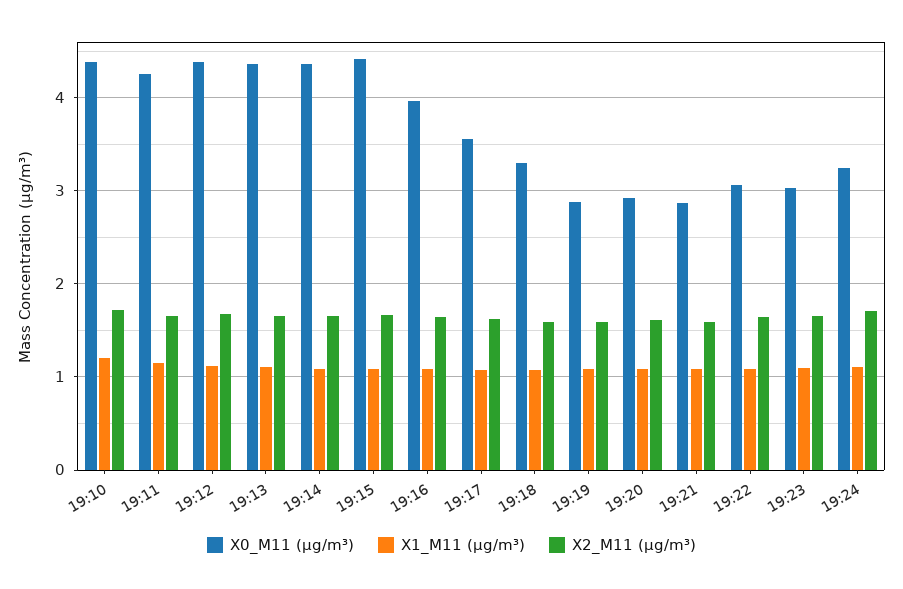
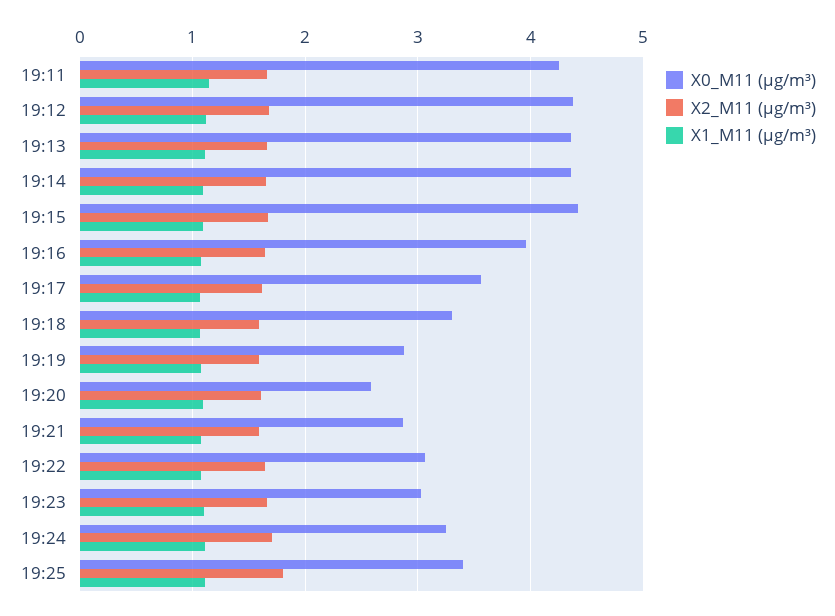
X0_M11 (μg/m³), 19:10: 4.4 -> none
X1_M11 (μg/m³), 19:10: 1.2 -> none
X2_M11 (μg/m³), 19:10: 1.7 -> none
X0_M11 (μg/m³), 19:20: 2.9 -> 2.6
X0_M11 (μg/m³), 19:25: none -> 3.4
X2_M11 (μg/m³), 19:25: none -> 1.8
X1_M11 (μg/m³), 19:25: none -> 1.1

